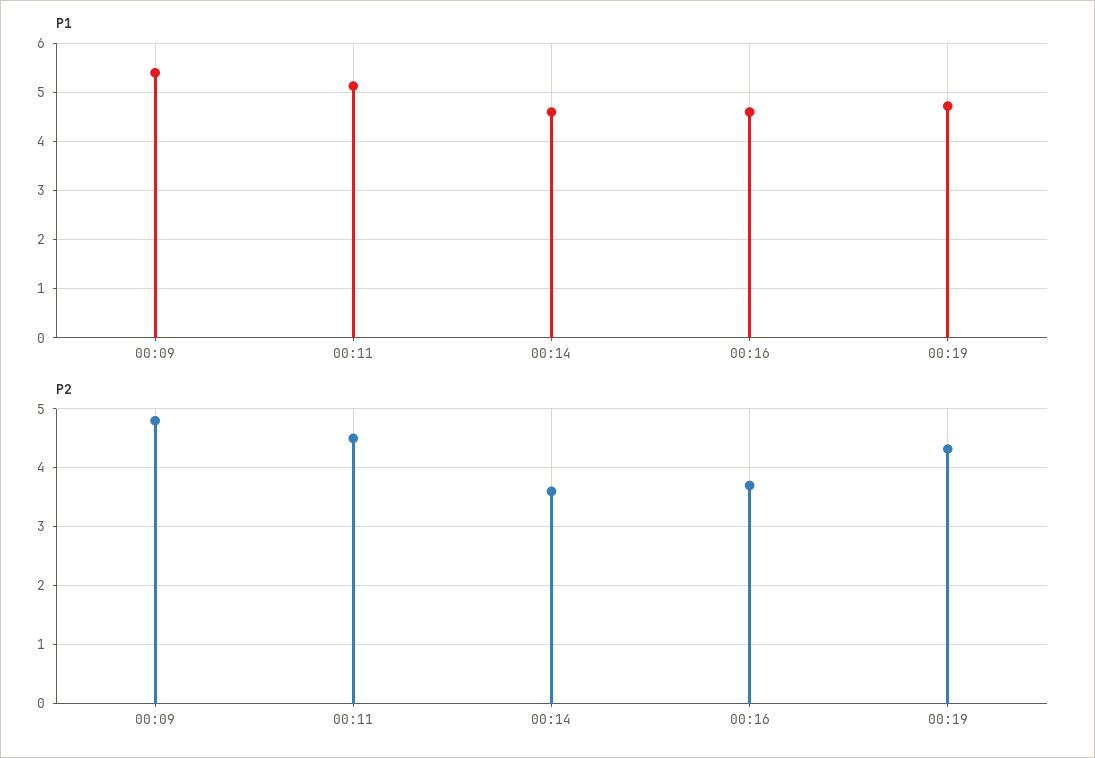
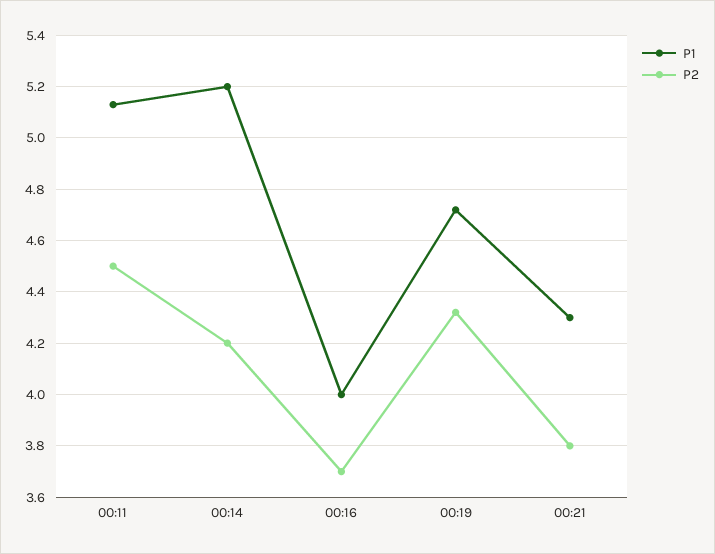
P1, 00:09: 5.4 -> none
P1, 00:14: 4.6 -> 5.2
P1, 00:16: 4.6 -> 4
P2, 00:09: 4.8 -> none
P2, 00:14: 3.6 -> 4.2
P1, 00:21: none -> 4.3
P2, 00:21: none -> 3.8

